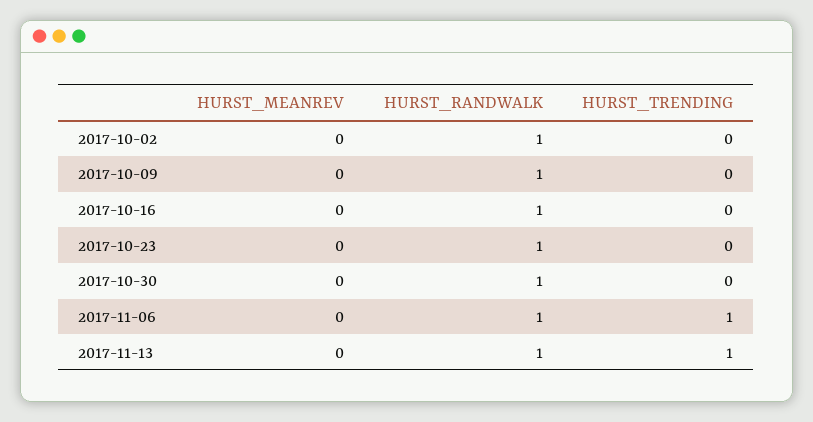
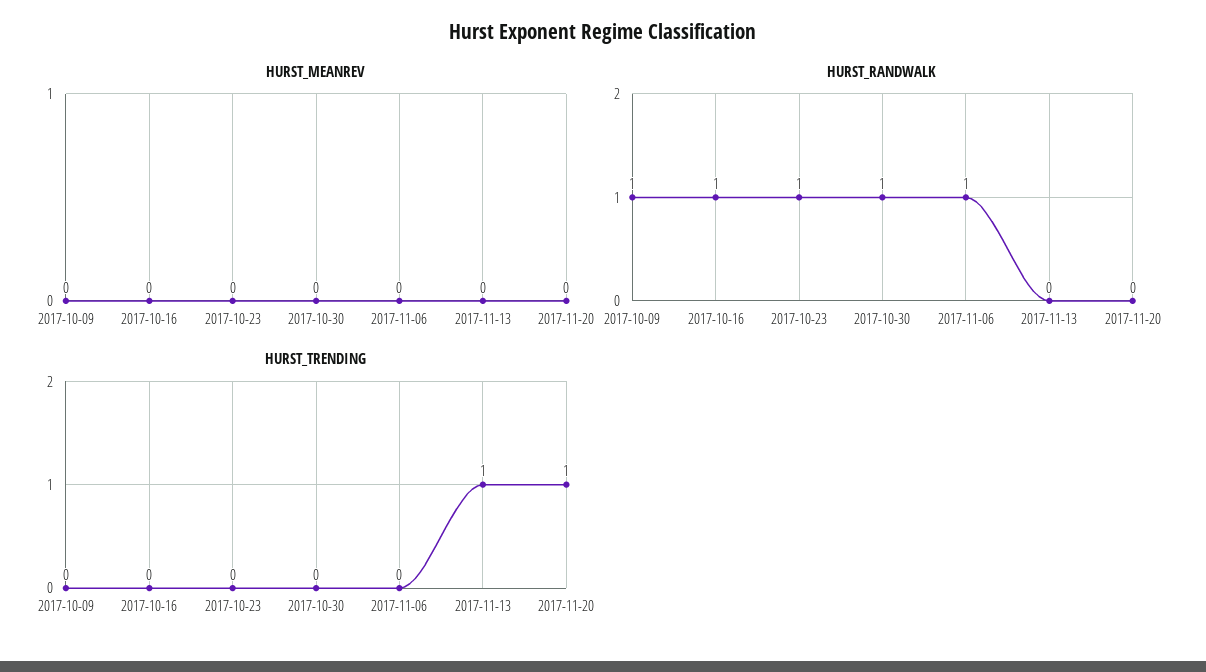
HURST_MEANREV, 2017-10-02: 0 -> none
HURST_RANDWALK, 2017-10-02: 1 -> none
HURST_TRENDING, 2017-10-02: 0 -> none
HURST_TRENDING, 2017-11-06: 1 -> 0
HURST_RANDWALK, 2017-11-13: 1 -> 0
HURST_MEANREV, 2017-11-20: none -> 0
HURST_RANDWALK, 2017-11-20: none -> 0
HURST_TRENDING, 2017-11-20: none -> 1

